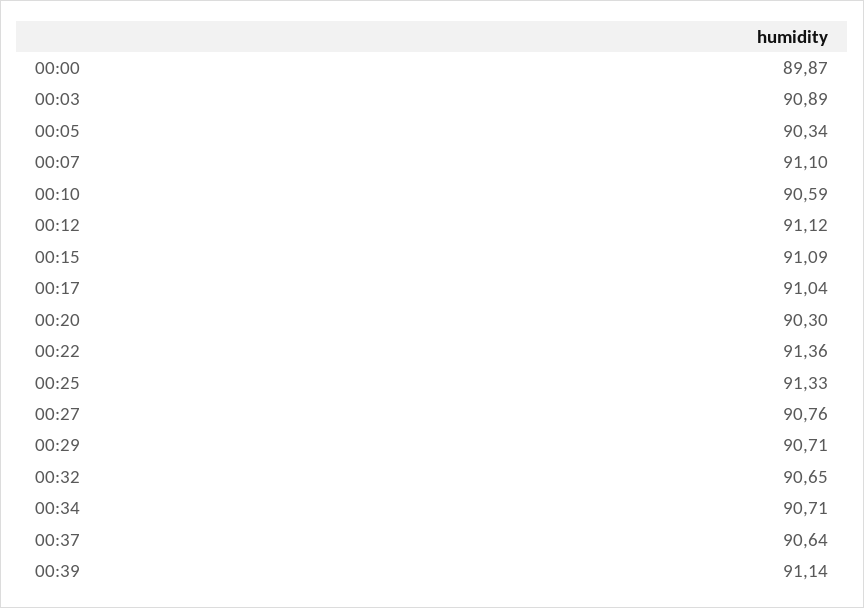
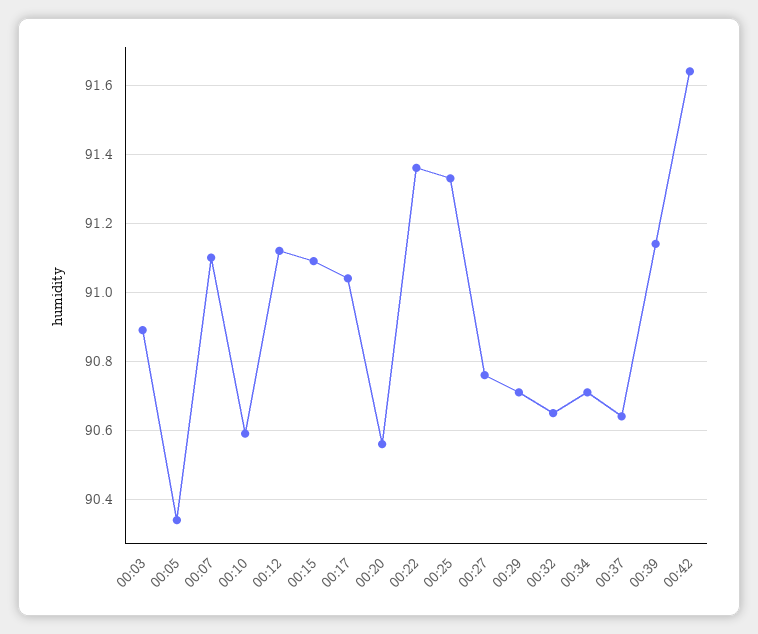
00:00: 89.87 -> none
00:20: 90.3 -> 90.55
00:42: none -> 91.65

